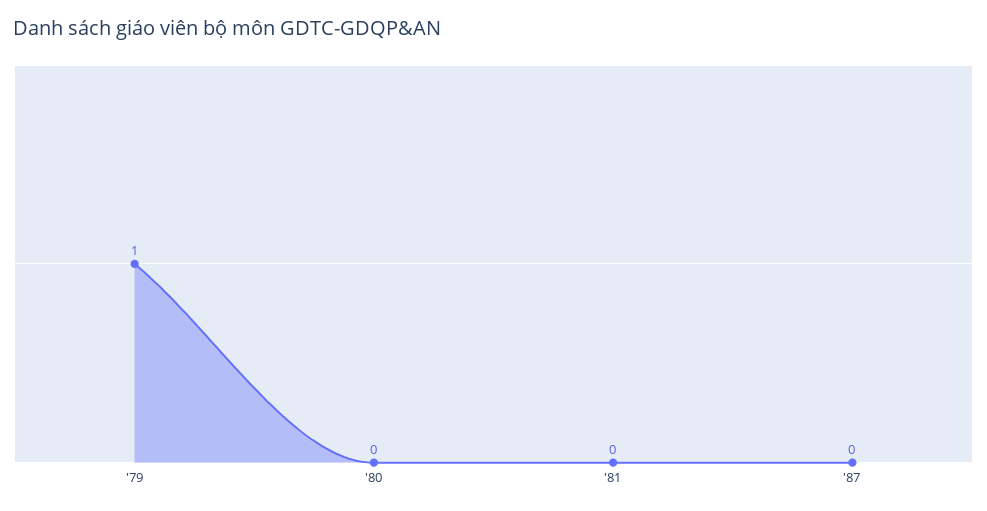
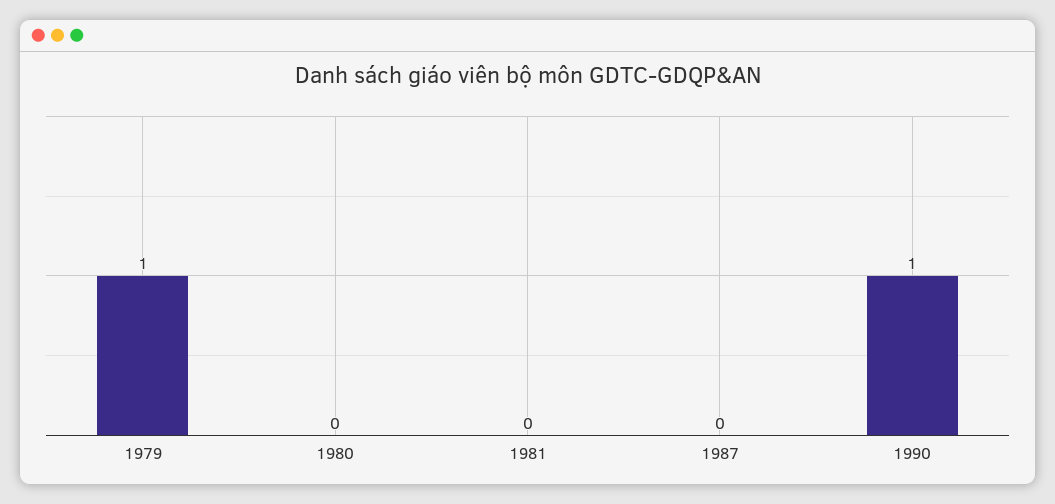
1990: none -> 1

